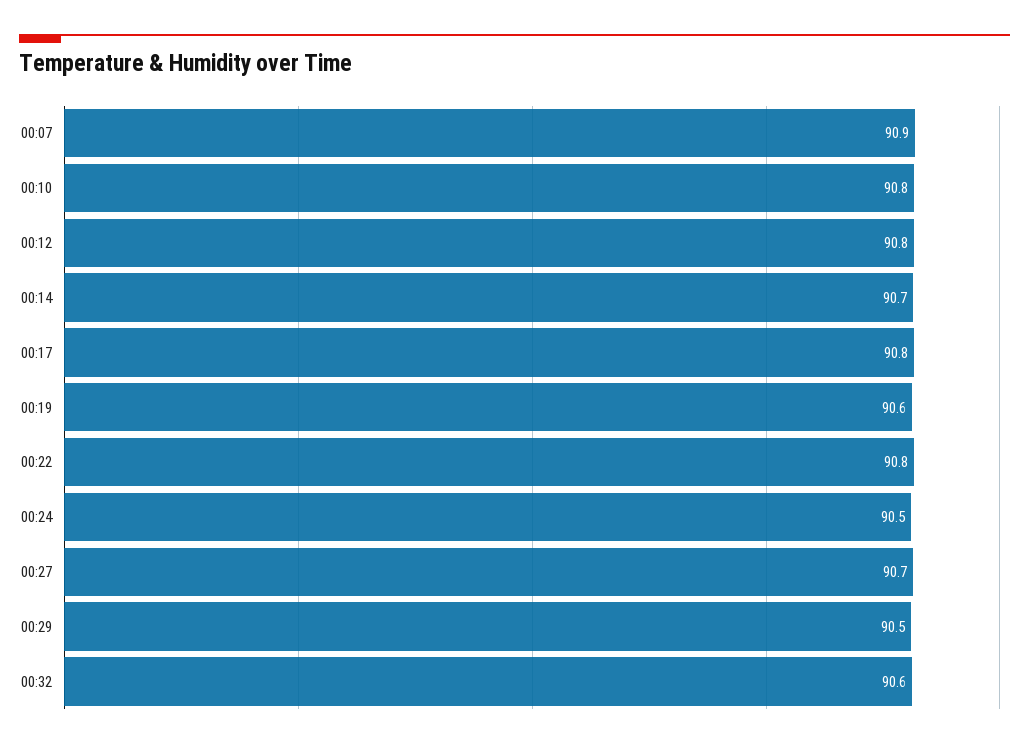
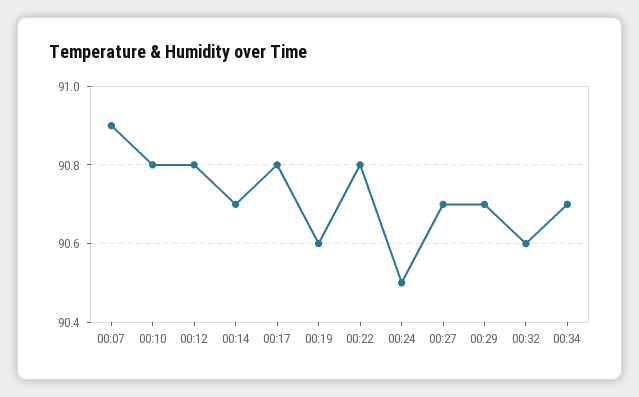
00:29: 90.5 -> 90.7
00:34: none -> 90.7

